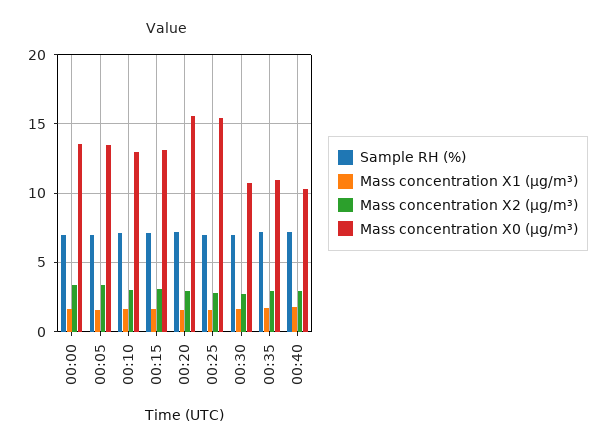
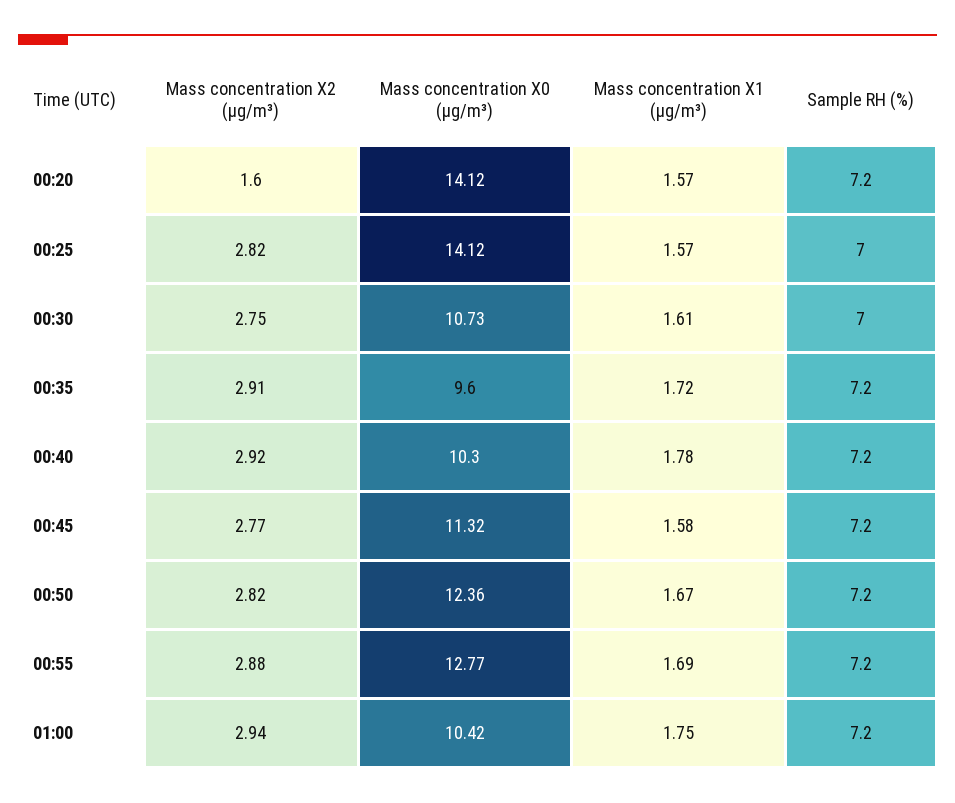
Sample RH (%), 00:00: 7 -> none
Mass concentration X1 (μg/m³), 00:00: 1.5 -> none
Mass concentration X2 (μg/m³), 00:00: 3.5 -> none
Mass concentration X0 (μg/m³), 00:00: 13.5 -> none
Sample RH (%), 00:05: 7 -> none
Mass concentration X1 (μg/m³), 00:05: 1.5 -> none
Mass concentration X2 (μg/m³), 00:05: 3.5 -> none
Mass concentration X0 (μg/m³), 00:05: 13.5 -> none
Sample RH (%), 00:10: 7 -> none
Mass concentration X1 (μg/m³), 00:10: 1.5 -> none
Mass concentration X2 (μg/m³), 00:10: 3 -> none
Mass concentration X0 (μg/m³), 00:10: 13 -> none
Sample RH (%), 00:15: 7 -> none
Mass concentration X1 (μg/m³), 00:15: 1.5 -> none
Mass concentration X2 (μg/m³), 00:15: 3 -> none
Mass concentration X0 (μg/m³), 00:15: 13 -> none
Mass concentration X2 (μg/m³), 00:20: 3 -> 1.6
Mass concentration X0 (μg/m³), 00:20: 15.5 -> 14.12
Mass concentration X0 (μg/m³), 00:25: 15.5 -> 14.12
Mass concentration X0 (μg/m³), 00:35: 11 -> 9.6
Mass concentration X2 (μg/m³), 00:45: none -> 2.77
Mass concentration X0 (μg/m³), 00:45: none -> 11.32
Mass concentration X1 (μg/m³), 00:45: none -> 1.58
Sample RH (%), 00:45: none -> 7.2
Mass concentration X2 (μg/m³), 00:50: none -> 2.82
Mass concentration X0 (μg/m³), 00:50: none -> 12.36
Mass concentration X1 (μg/m³), 00:50: none -> 1.67
Sample RH (%), 00:50: none -> 7.2
Mass concentration X2 (μg/m³), 00:55: none -> 2.88
Mass concentration X0 (μg/m³), 00:55: none -> 12.77
Mass concentration X1 (μg/m³), 00:55: none -> 1.69
Sample RH (%), 00:55: none -> 7.2
Mass concentration X2 (μg/m³), 01:00: none -> 2.94
Mass concentration X0 (μg/m³), 01:00: none -> 10.42
Mass concentration X1 (μg/m³), 01:00: none -> 1.75
Sample RH (%), 01:00: none -> 7.2

